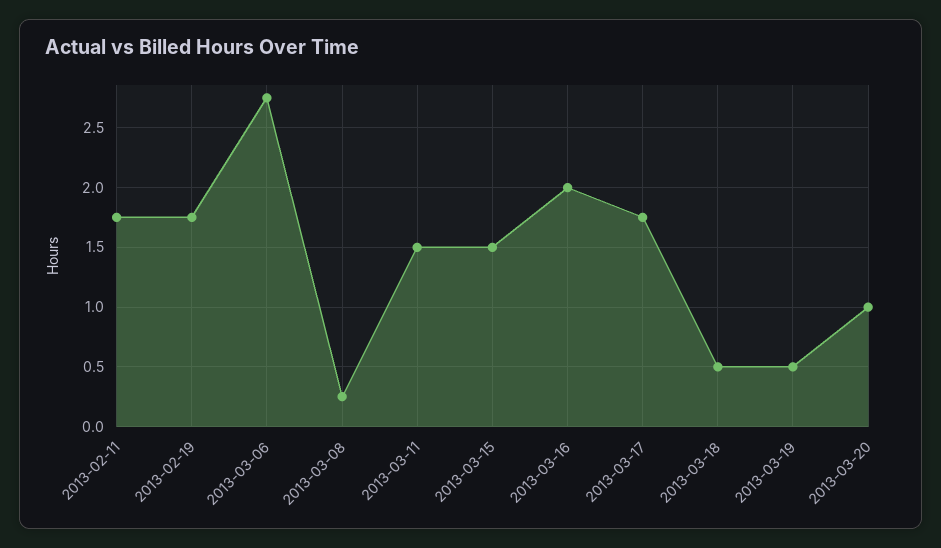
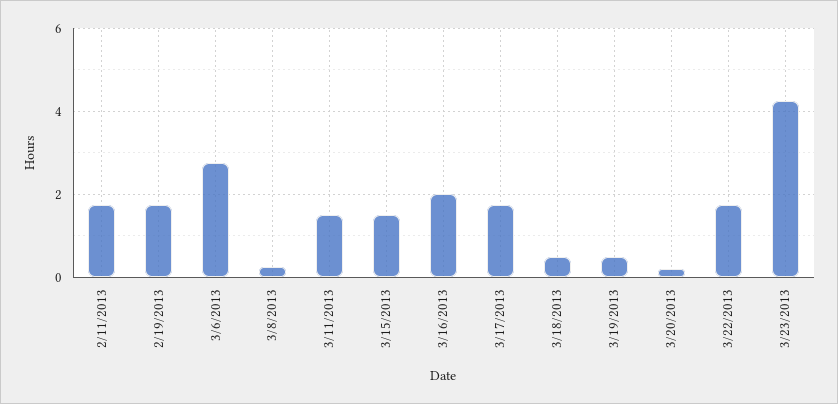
2013-03-20: 1 -> 0.2
3/22/2013: none -> 1.8
3/23/2013: none -> 4.2

